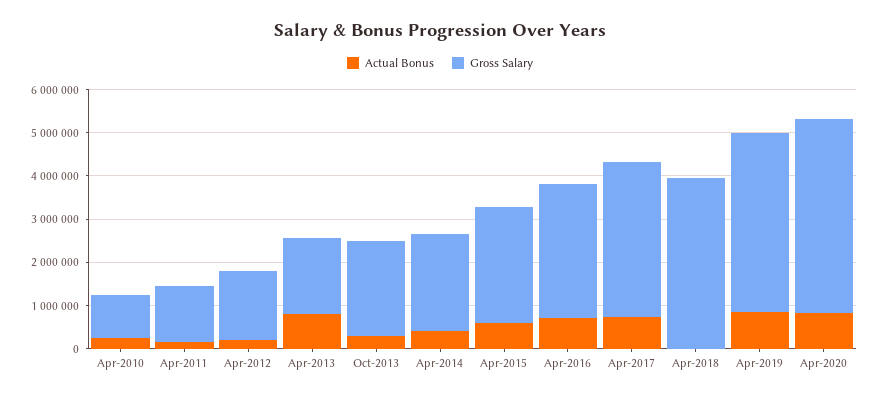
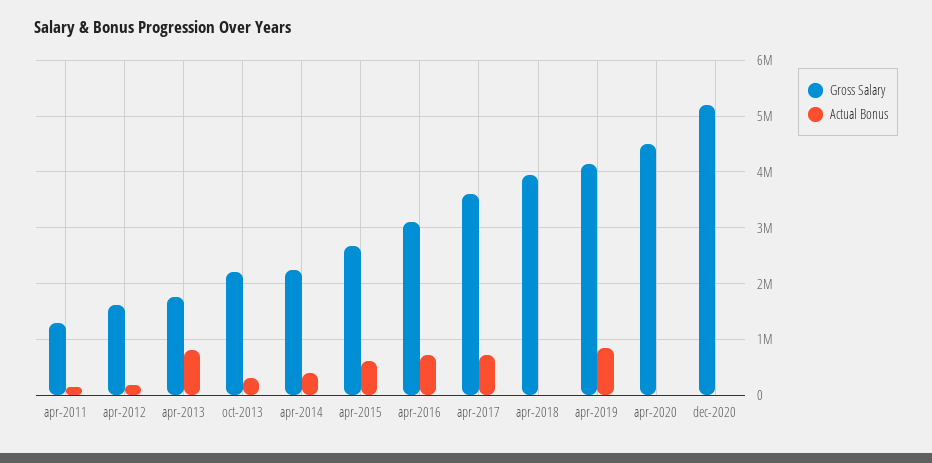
Actual Bonus, Apr-2010: 200000 -> none
Gross Salary, Apr-2010: 1000000 -> none
Actual Bonus, Apr-2020: 800000 -> 0
Gross Salary, dec-2020: none -> 5200000
Actual Bonus, dec-2020: none -> 0

